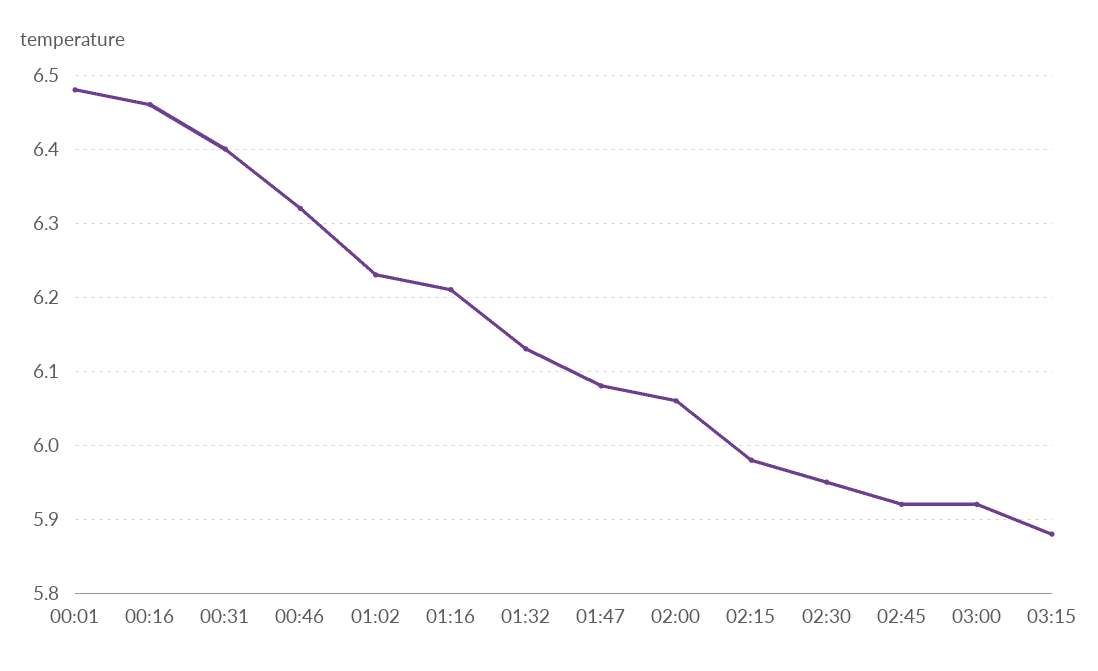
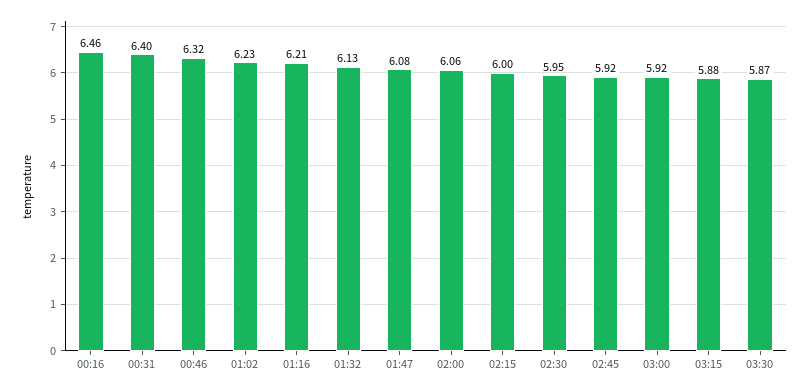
00:01: 6.48 -> none
02:15: 5.98 -> 6
03:30: none -> 5.87

